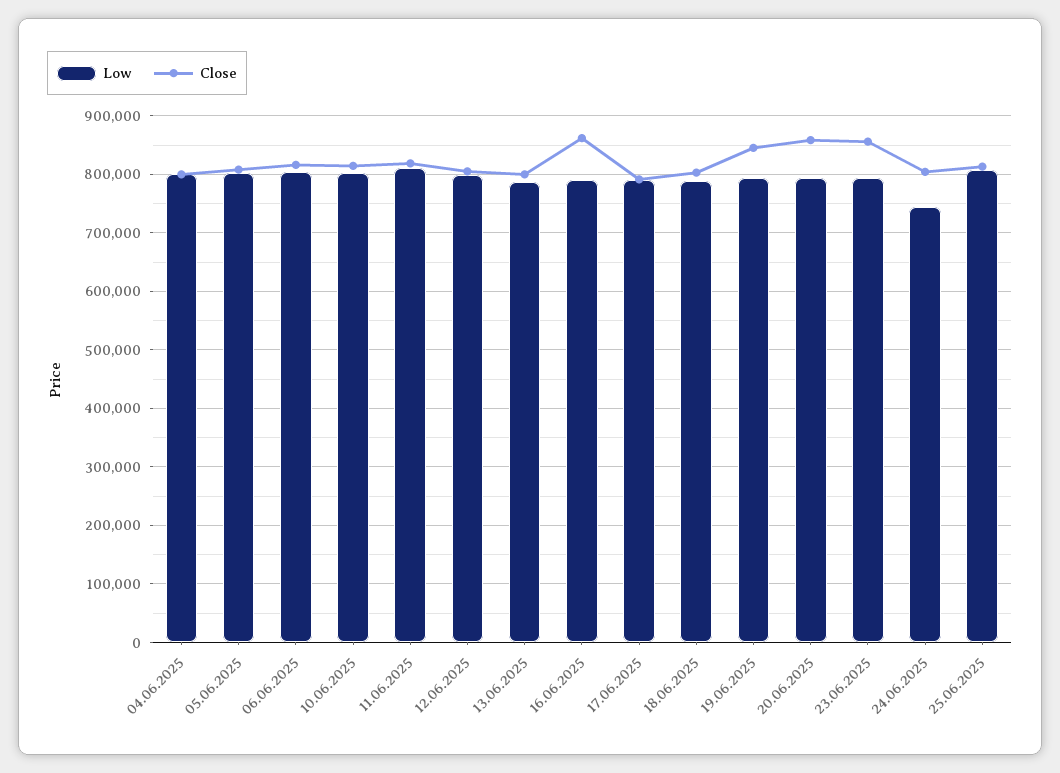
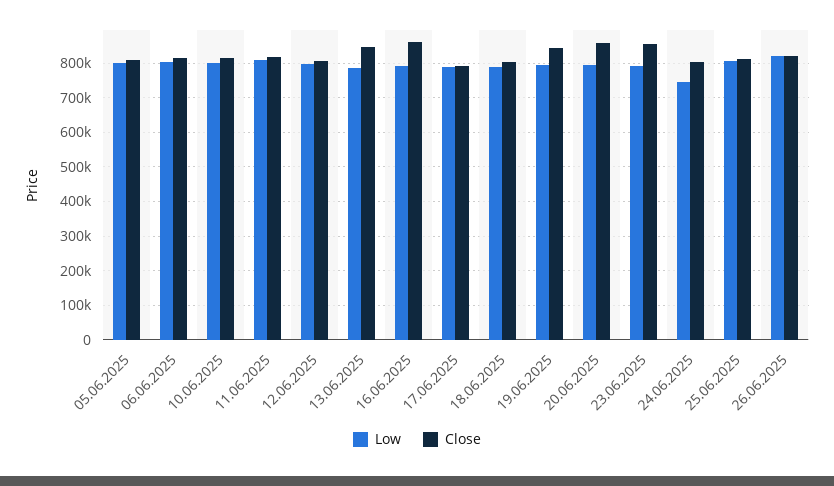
Low, 04.06.2025: 800000 -> none
Close, 04.06.2025: 800000 -> none
Close, 13.06.2025: 800000 -> 840000
Low, 26.06.2025: none -> 820000
Close, 26.06.2025: none -> 820000

